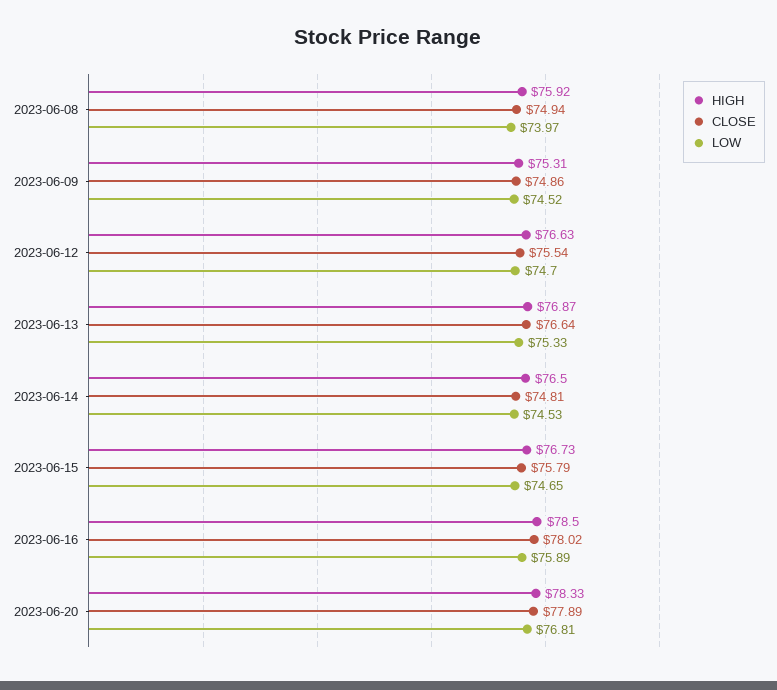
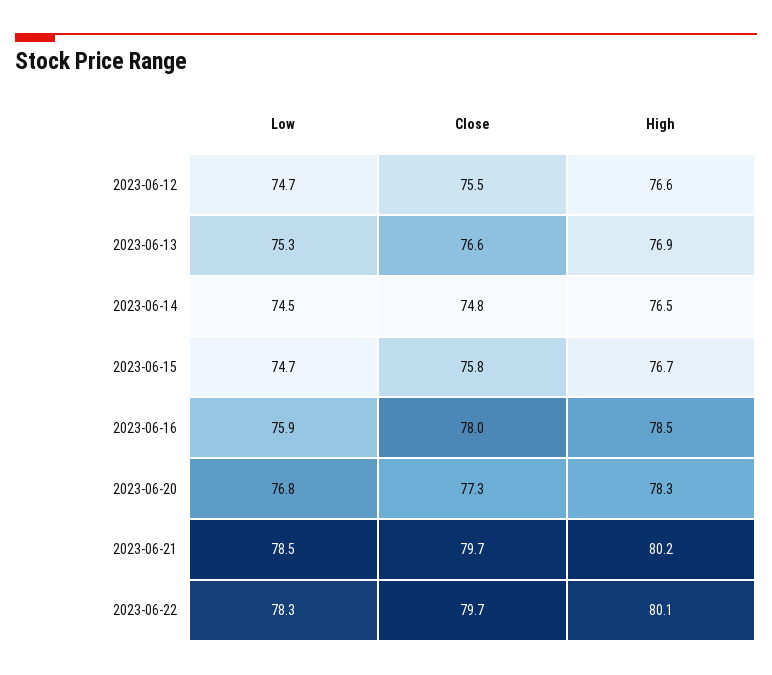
HIGH, 2023-06-08: 75.92 -> none
CLOSE, 2023-06-08: 74.94 -> none
LOW, 2023-06-08: 73.97 -> none
HIGH, 2023-06-09: 75.31 -> none
CLOSE, 2023-06-09: 74.86 -> none
LOW, 2023-06-09: 74.52 -> none
CLOSE, 2023-06-20: 77.89 -> 77.3
LOW, 2023-06-21: none -> 78.5
CLOSE, 2023-06-21: none -> 79.7
HIGH, 2023-06-21: none -> 80.2
LOW, 2023-06-22: none -> 78.3
CLOSE, 2023-06-22: none -> 79.7
HIGH, 2023-06-22: none -> 80.1

